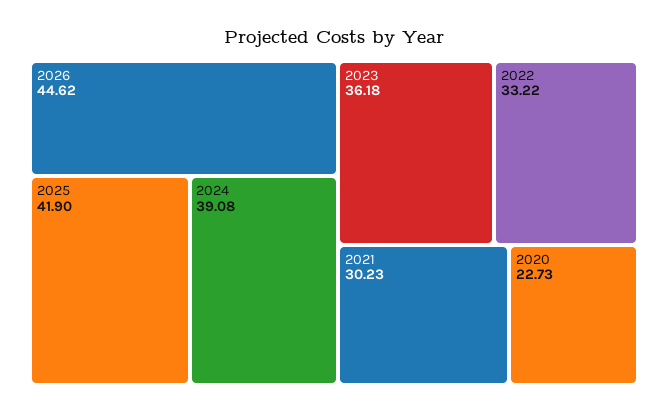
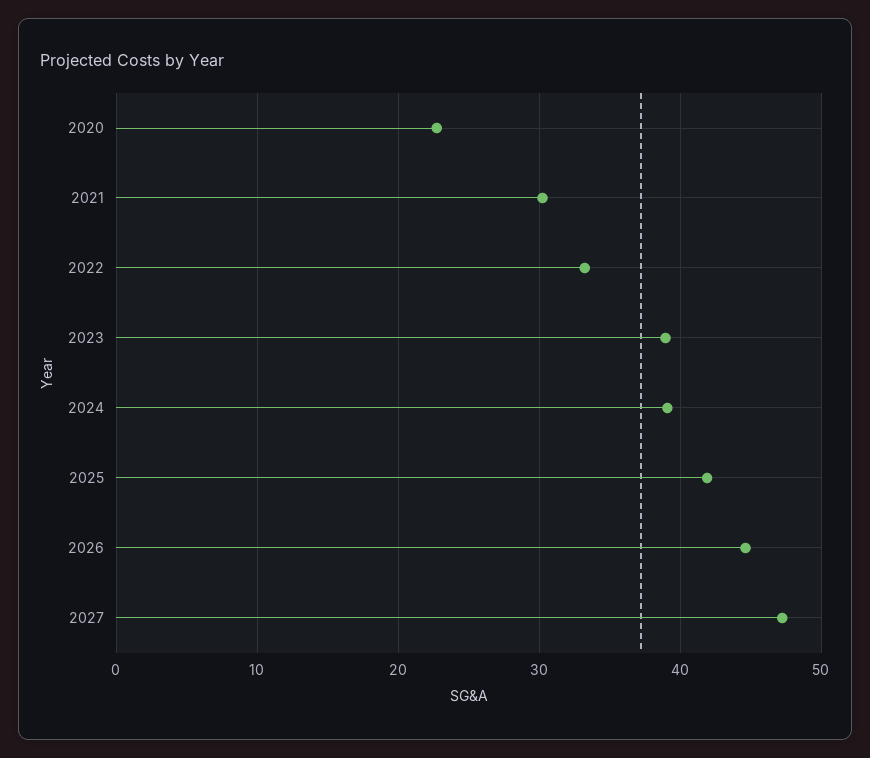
2023: 36.18 -> 39
2027: none -> 47

